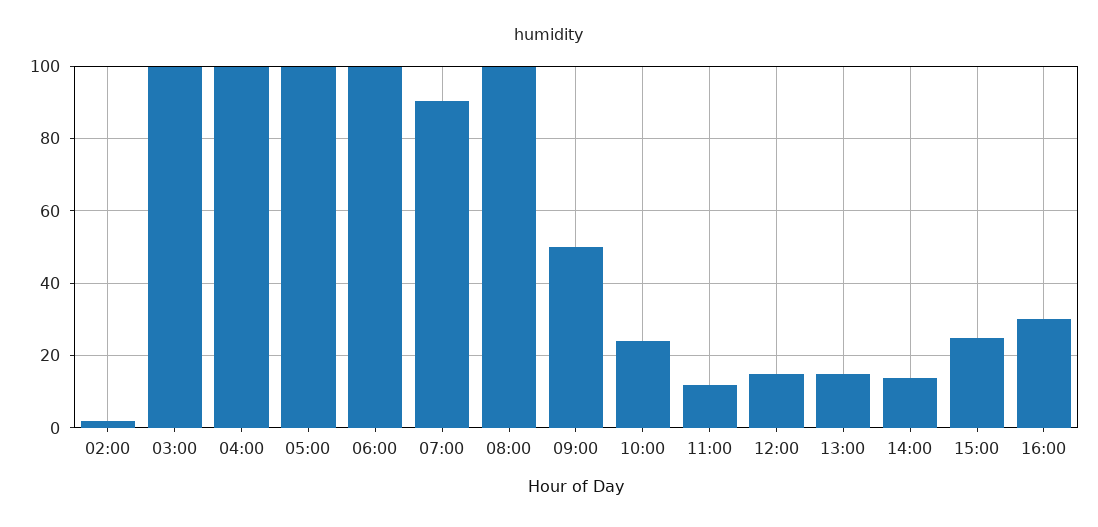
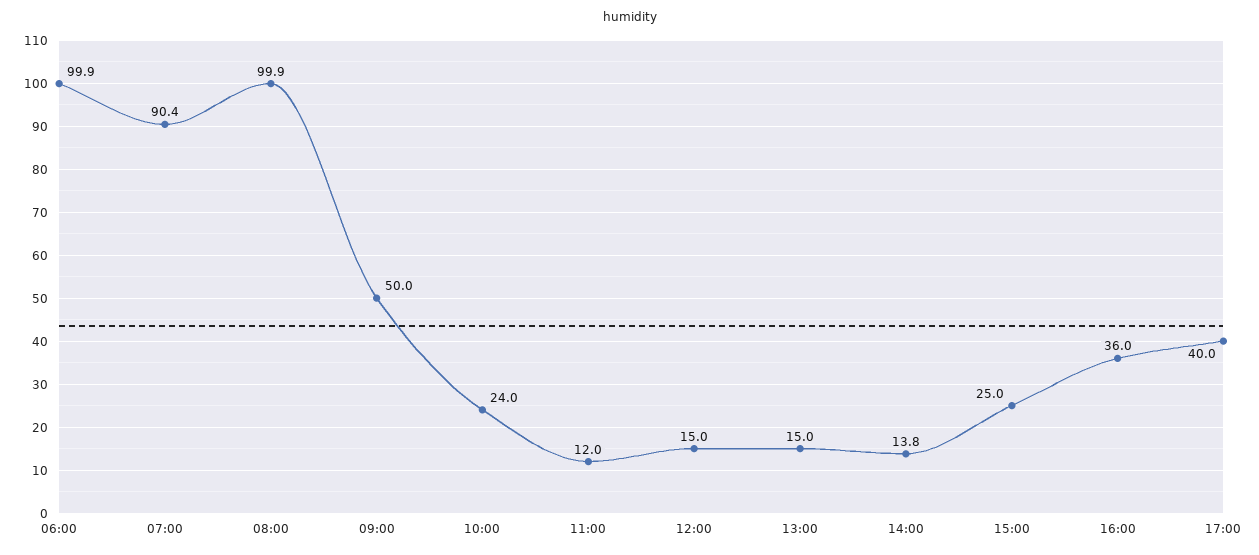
02:00: 2 -> none
03:00: 100 -> none
04:00: 100 -> none
05:00: 100 -> none
16:00: 30 -> 36
17:00: none -> 40

